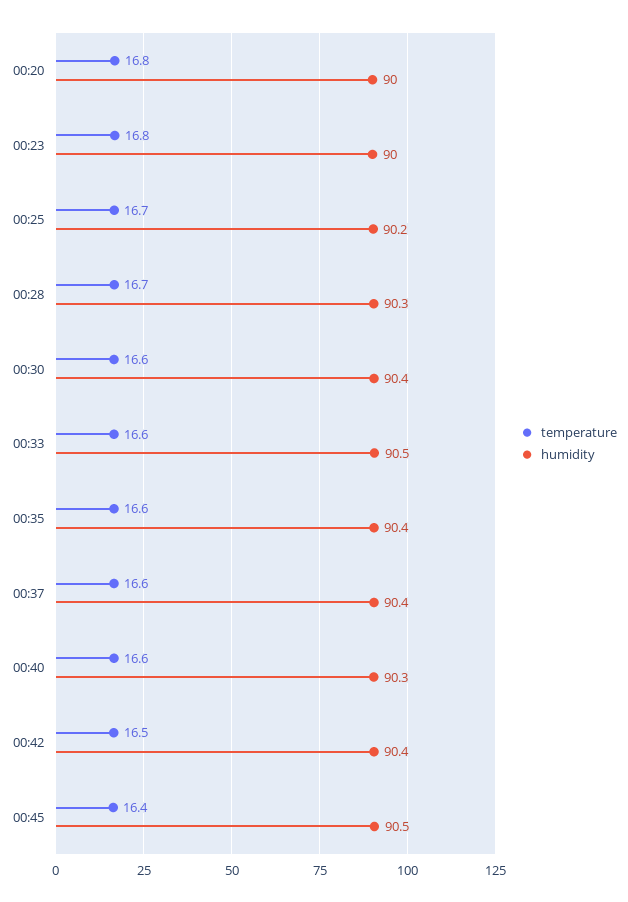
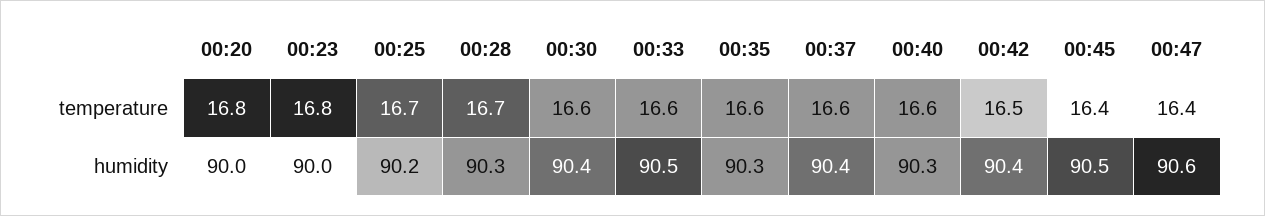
humidity, 00:35: 90.4 -> 90.3
temperature, 00:47: none -> 16.4
humidity, 00:47: none -> 90.6

